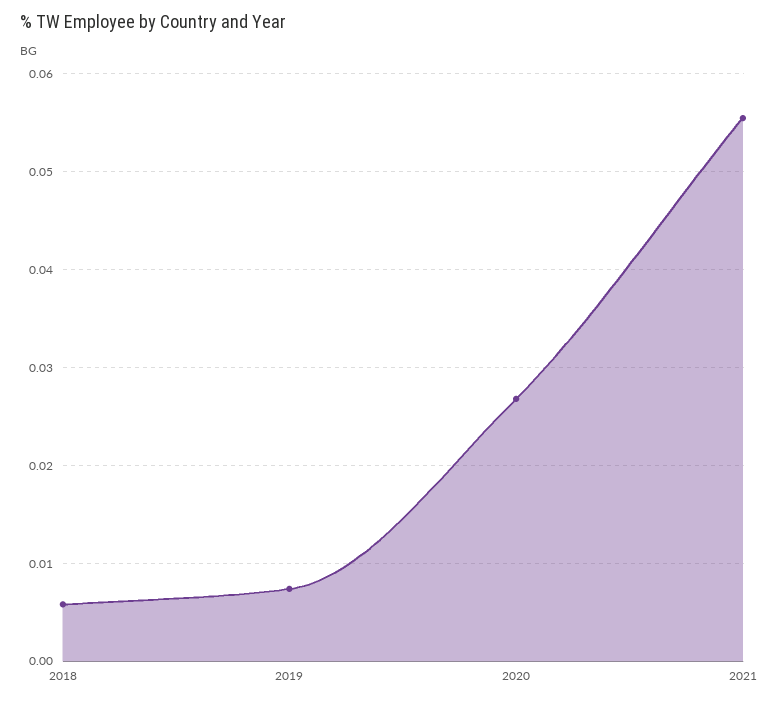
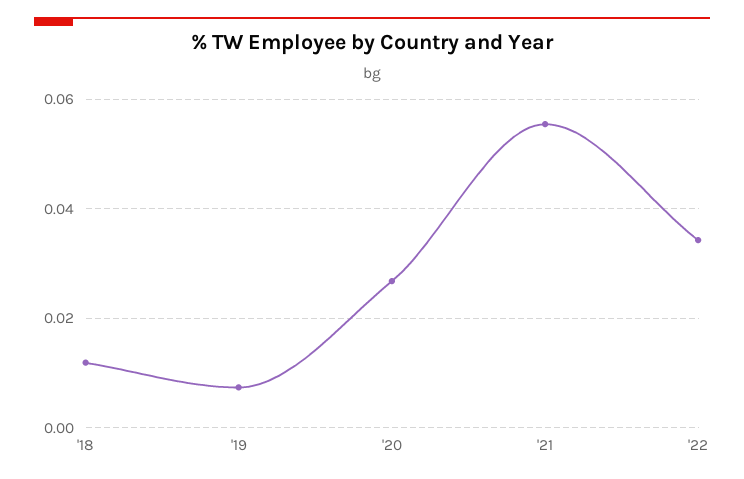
2018: 0.006 -> 0.012
'22: none -> 0.034

